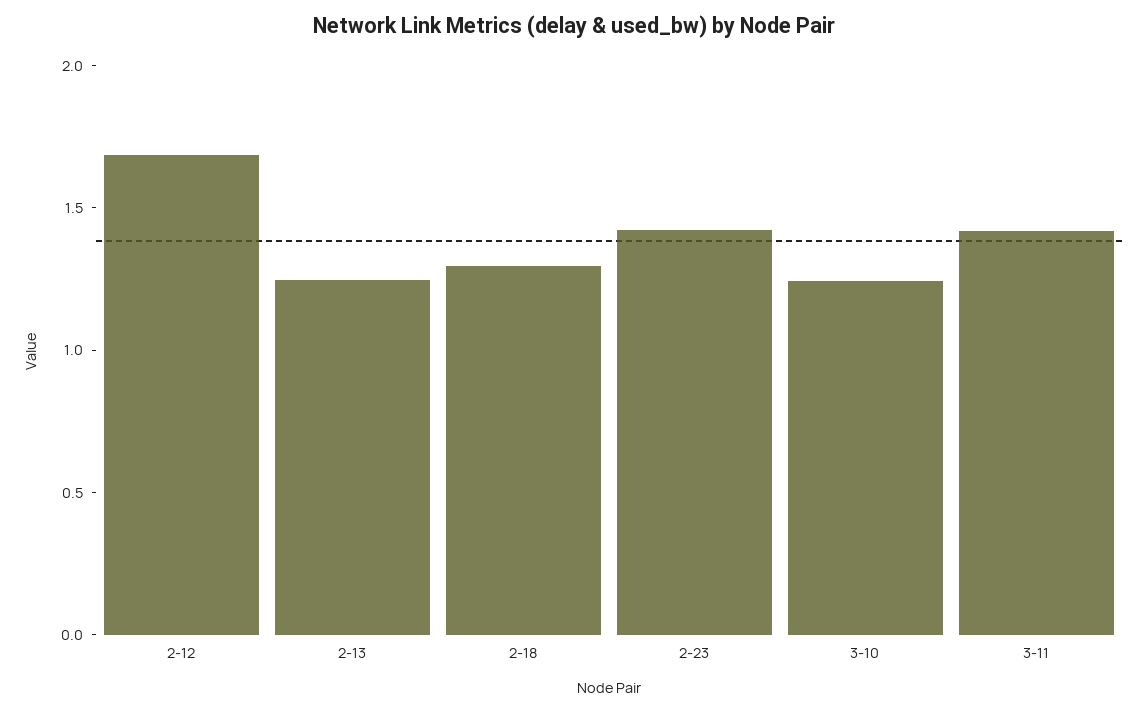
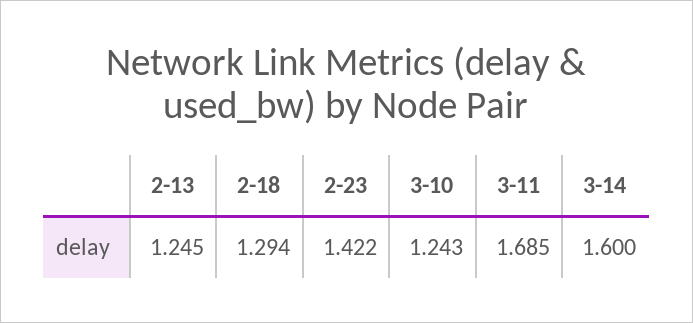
2-12: 1.7 -> none
3-11: 1.4 -> 1.685
3-14: none -> 1.6

